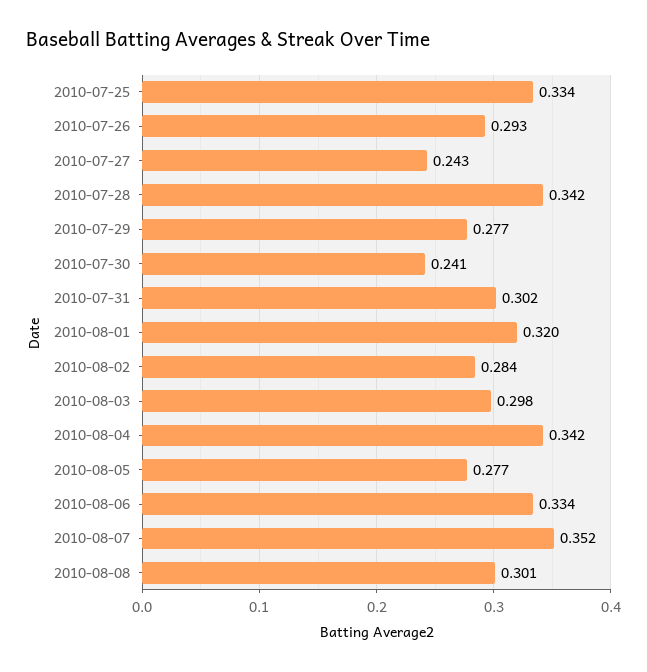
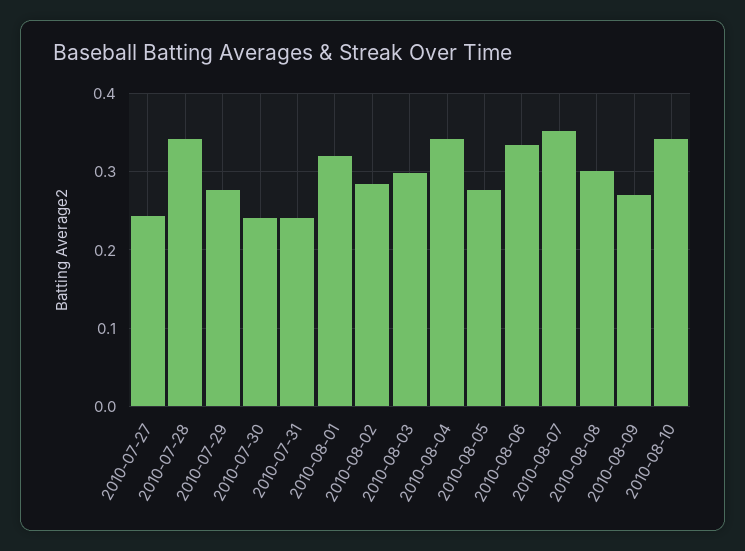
2010-07-25: 0.334 -> none
2010-07-26: 0.293 -> none
2010-07-31: 0.302 -> 0.24
2010-08-09: none -> 0.27
2010-08-10: none -> 0.34

